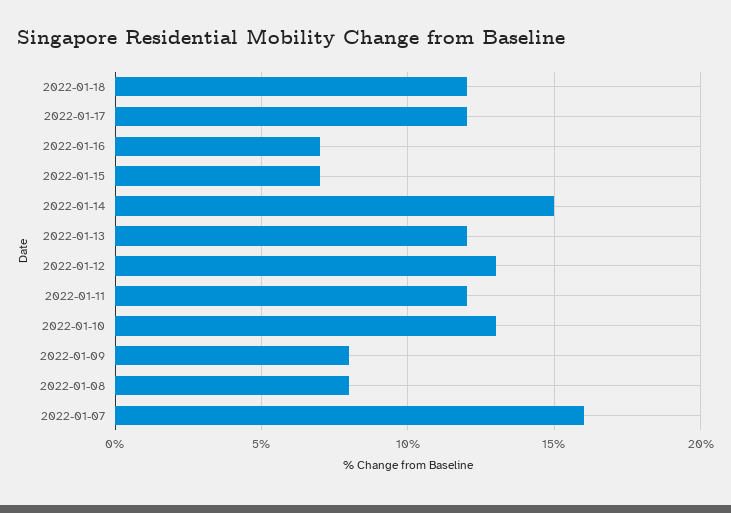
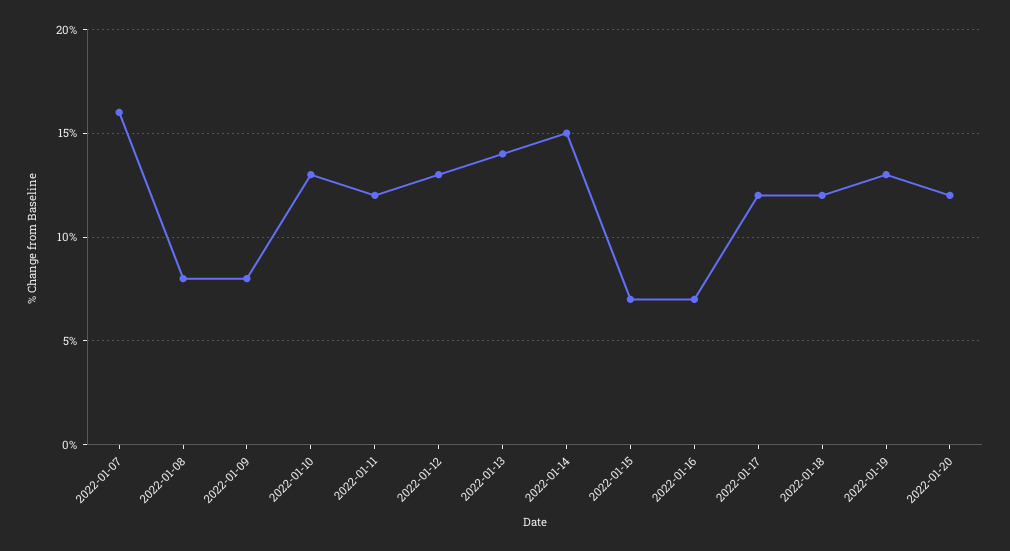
2022-01-13: 12 -> 14
2022-01-19: none -> 13
2022-01-20: none -> 12

